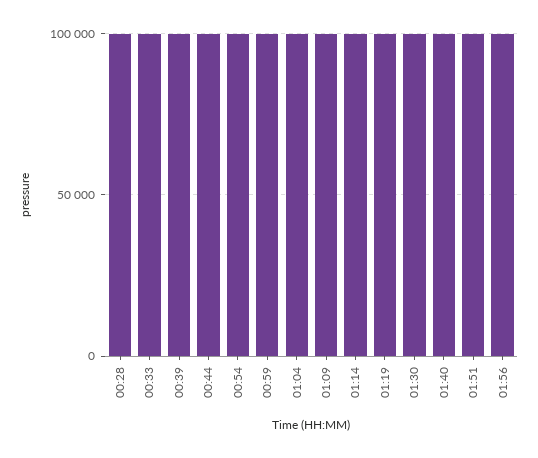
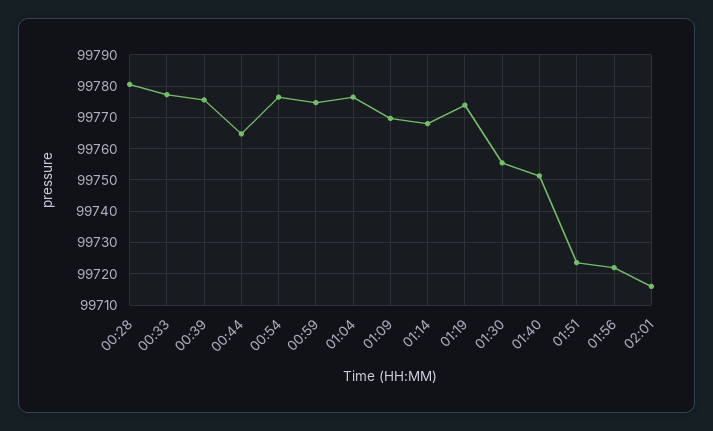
02:01: none -> 99716

